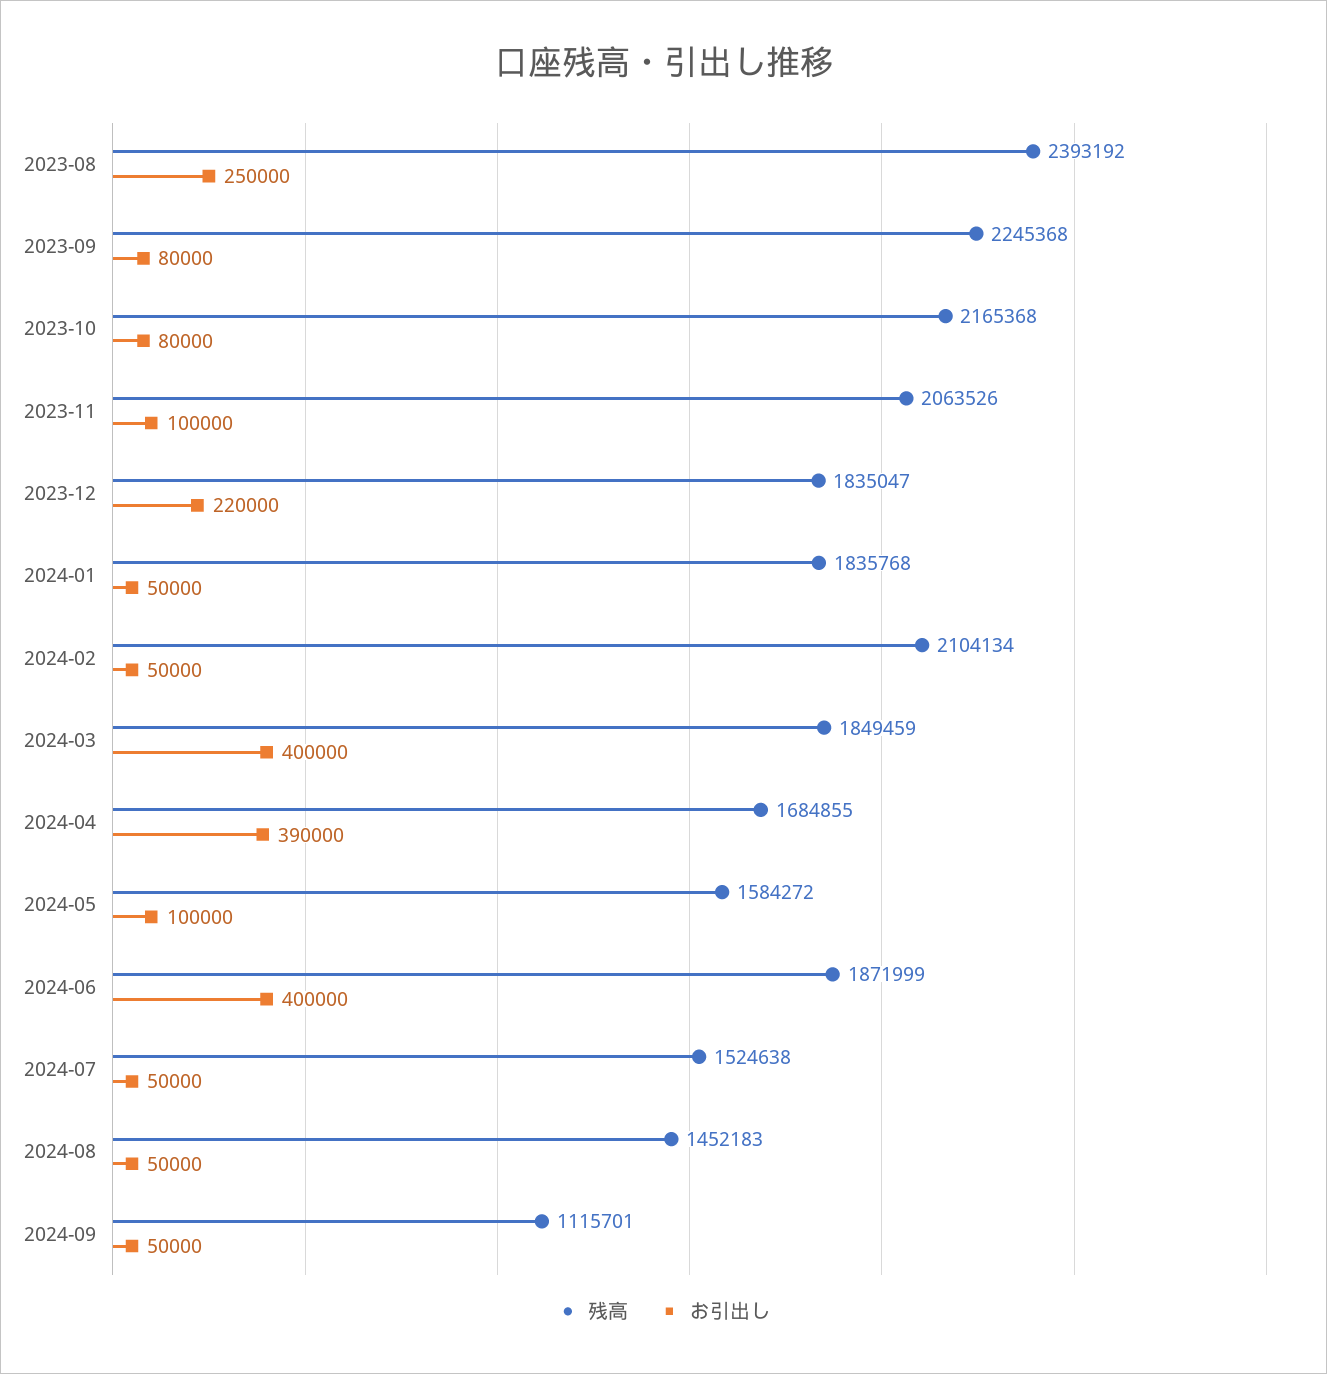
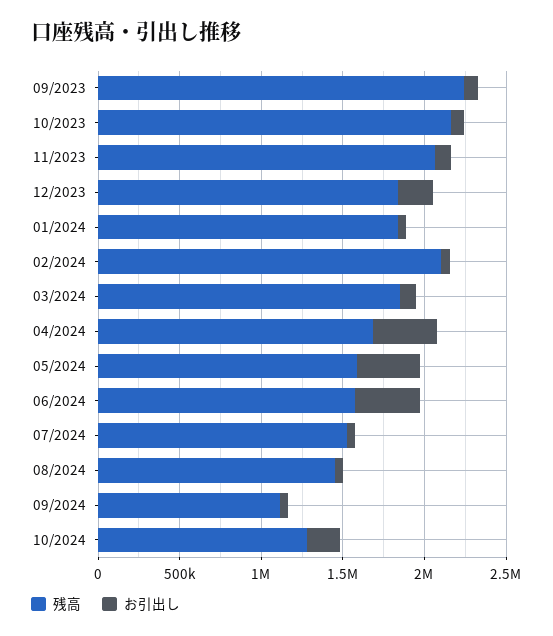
残高, 2023-08: 2393192 -> none
お引出し, 2023-08: 250000 -> none
お引出し, 2024-03: 400000 -> 100000
お引出し, 2024-05: 100000 -> 400000
残高, 2024-06: 1871999 -> 1600000
残高, 10/2024: none -> 1300000
お引出し, 10/2024: none -> 200000

